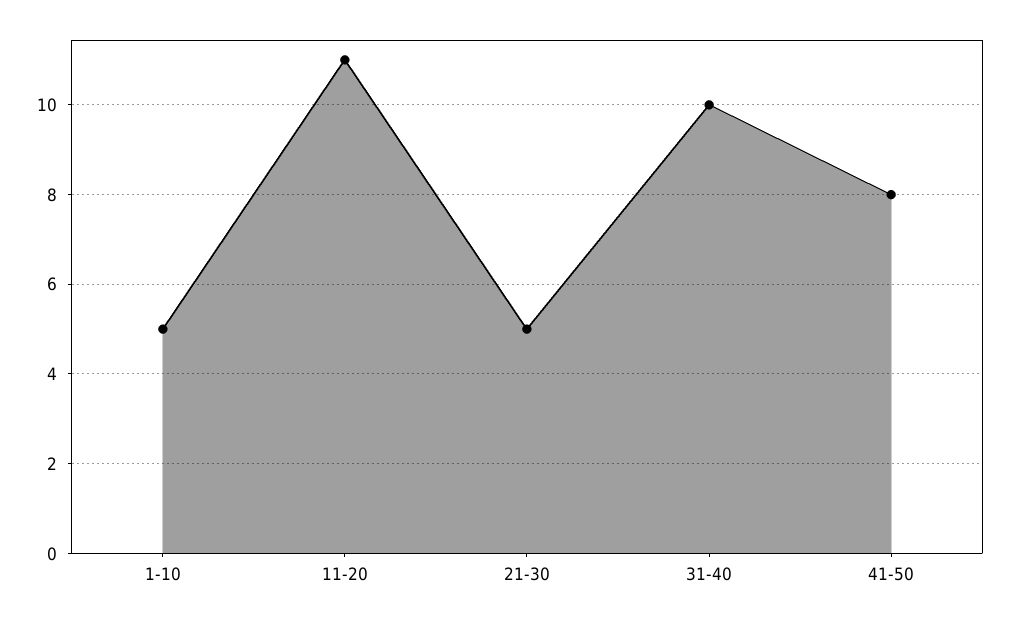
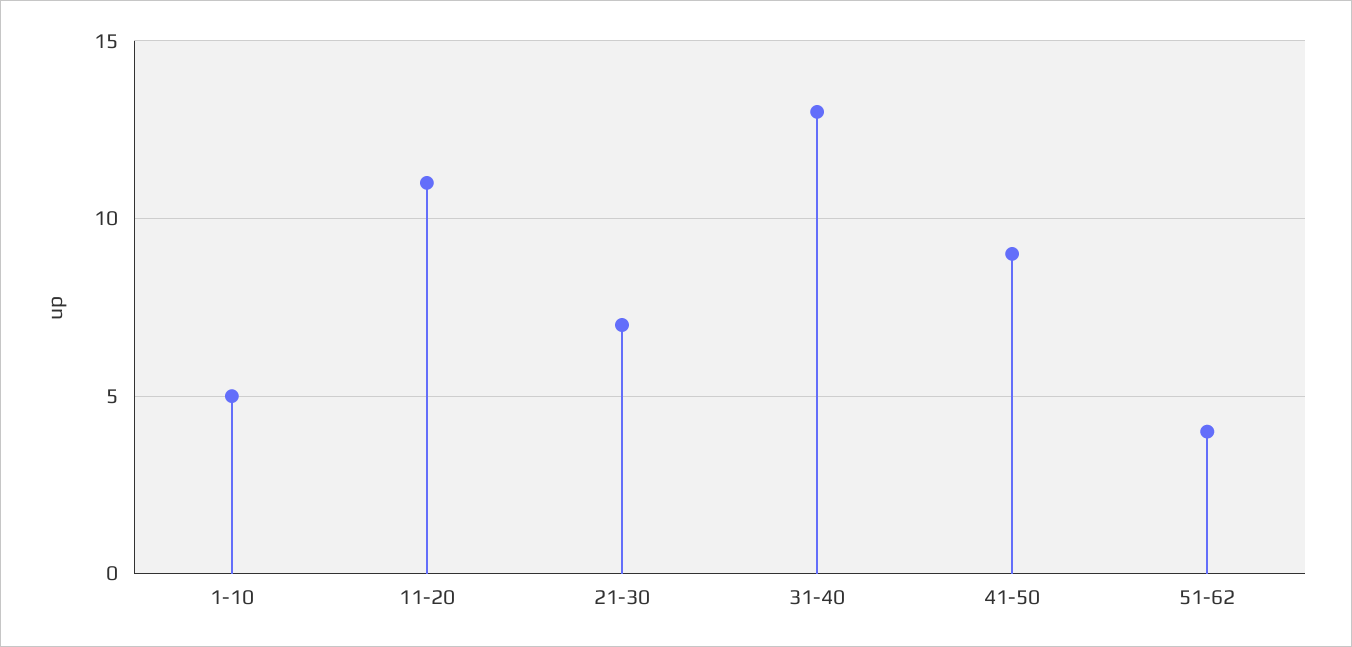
21-30: 5 -> 7
31-40: 10 -> 13
41-50: 8 -> 9
51-62: none -> 4

